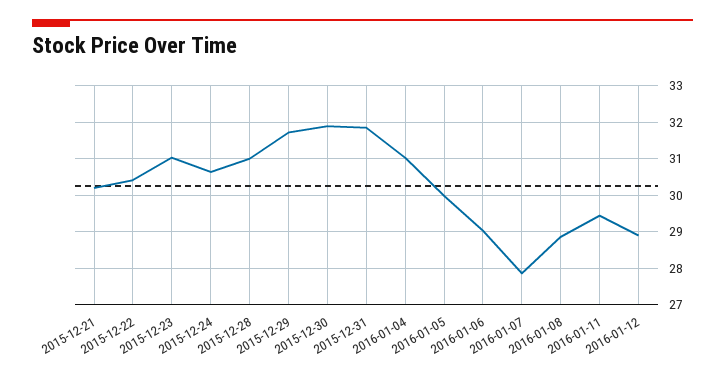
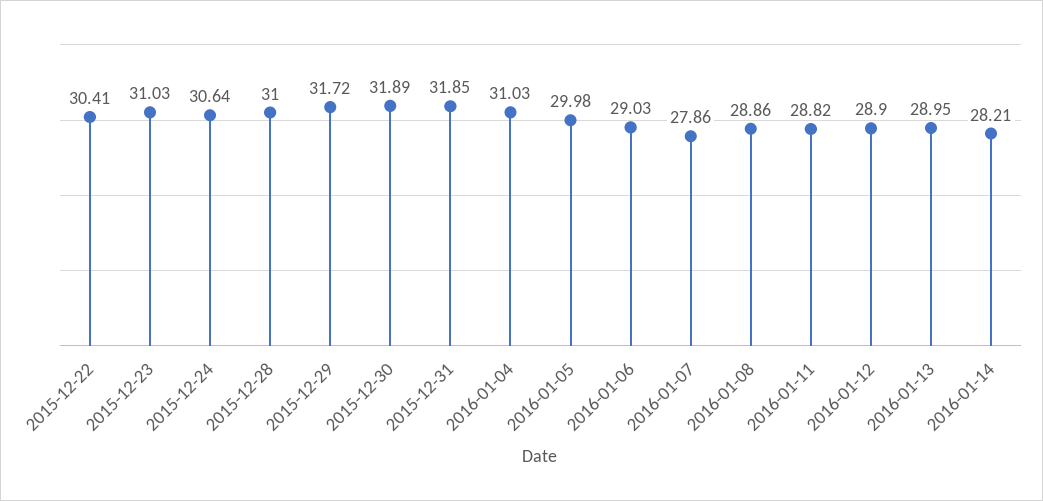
2015-12-21: 30.2 -> none
2016-01-11: 29.4 -> 28.82
2016-01-13: none -> 28.95
2016-01-14: none -> 28.21

